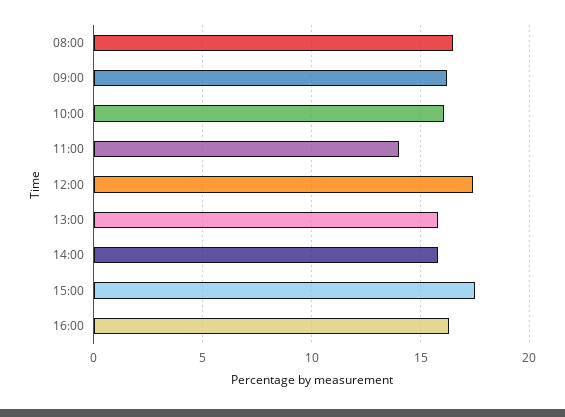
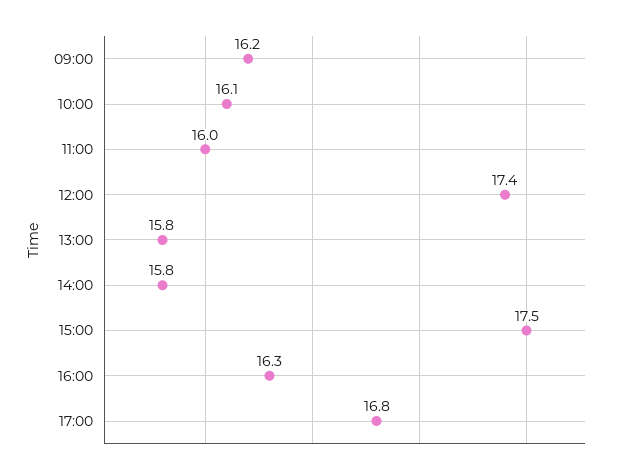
08:00: 16.5 -> none
11:00: 14 -> 16
17:00: none -> 16.8

